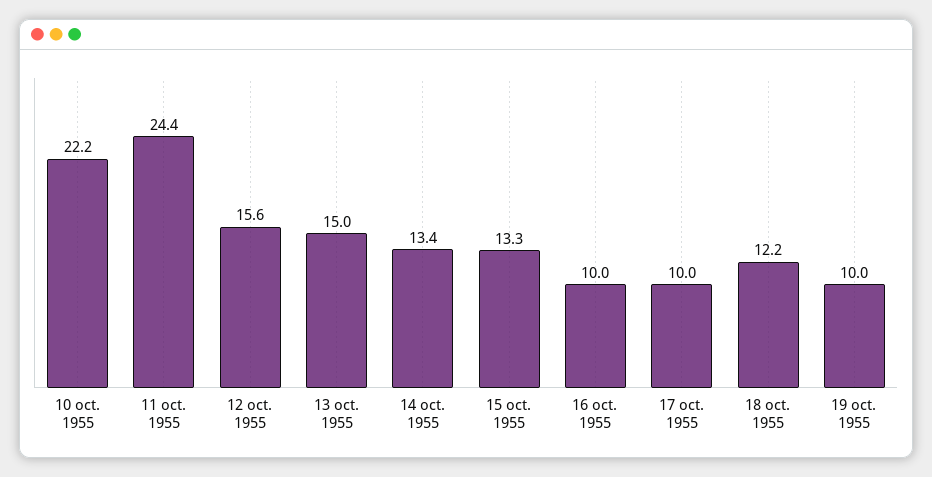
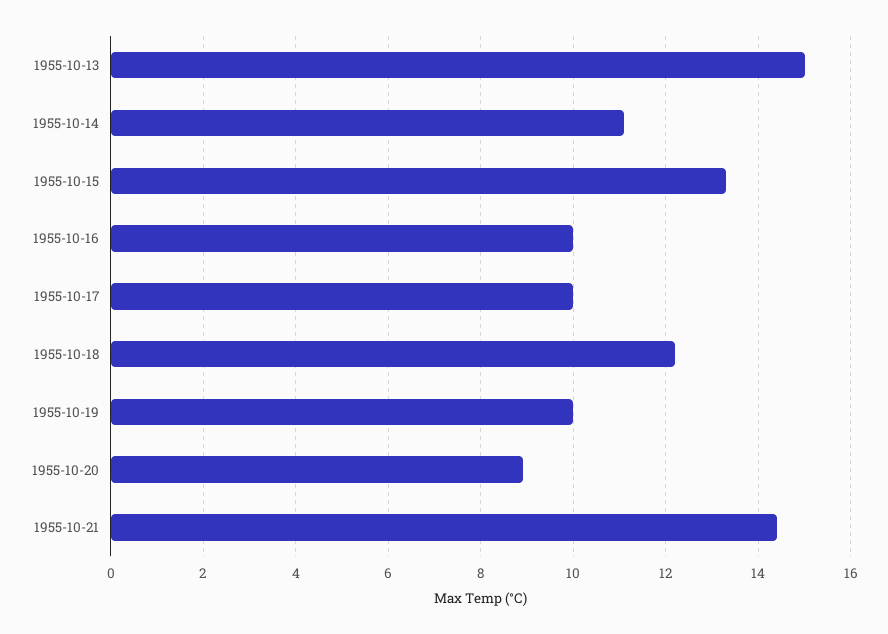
10 oct. 1955: 22.2 -> none
11 oct. 1955: 24.4 -> none
12 oct. 1955: 15.6 -> none
14 oct. 1955: 13.4 -> 11
1955-10-20: none -> 9
1955-10-21: none -> 14.5

